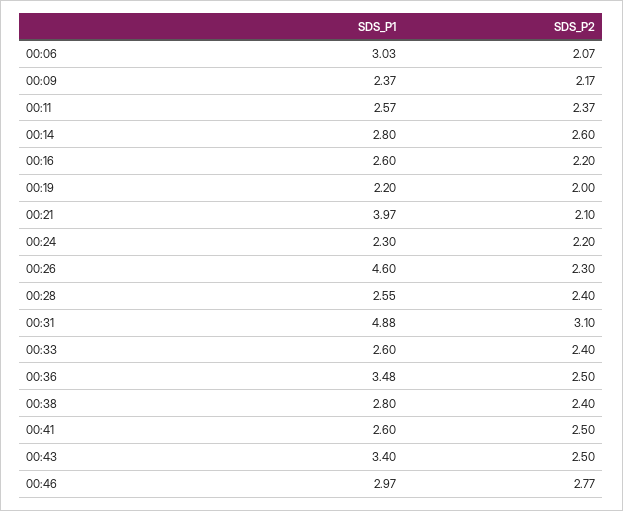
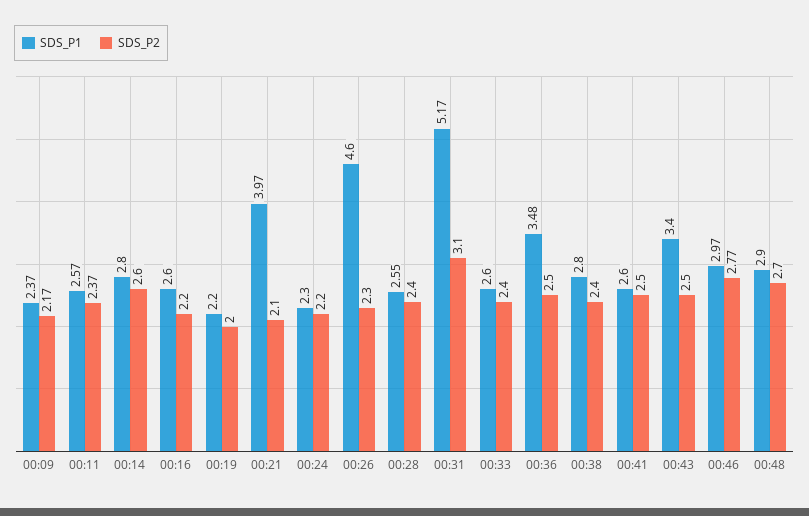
SDS_P1, 00:06: 3.03 -> none
SDS_P2, 00:06: 2.07 -> none
SDS_P1, 00:31: 4.88 -> 5.17
SDS_P1, 00:48: none -> 2.9
SDS_P2, 00:48: none -> 2.7

